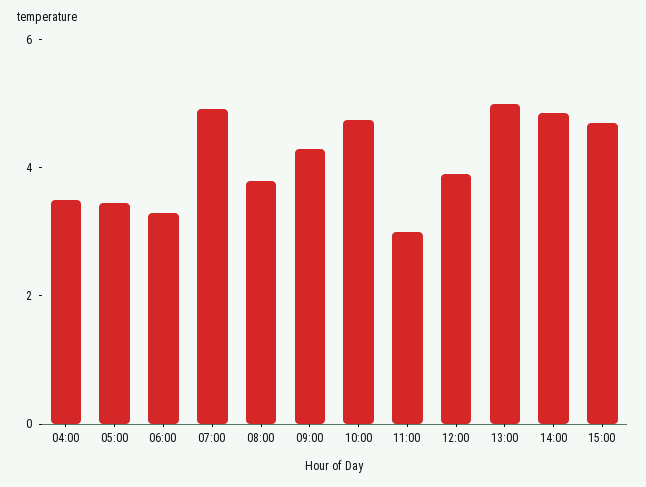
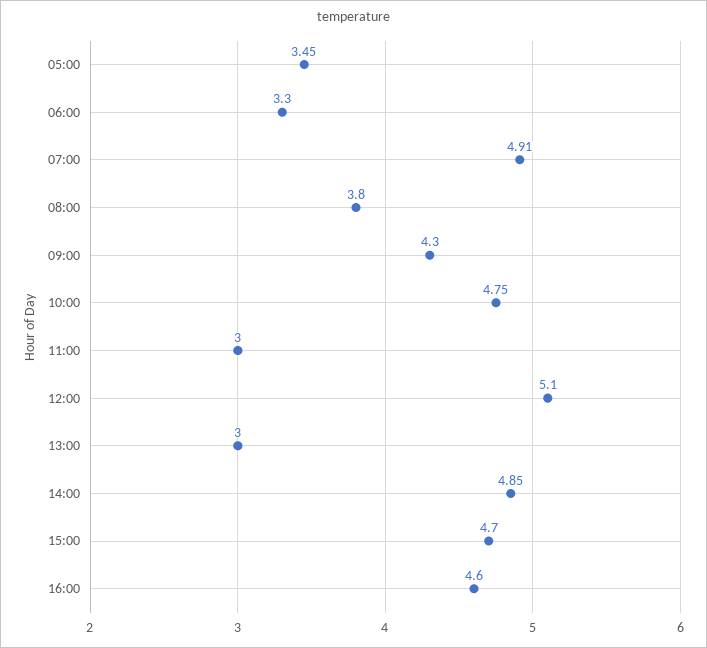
04:00: 3.5 -> none
12:00: 4 -> 5.1
13:00: 5 -> 3
16:00: none -> 4.6

